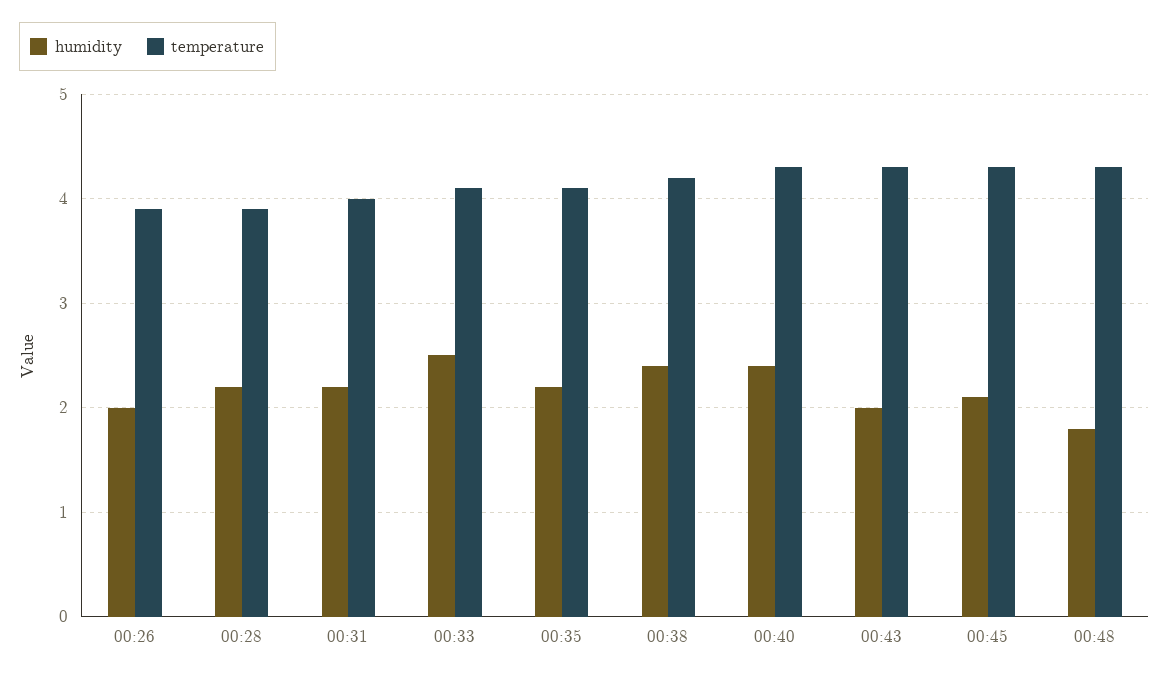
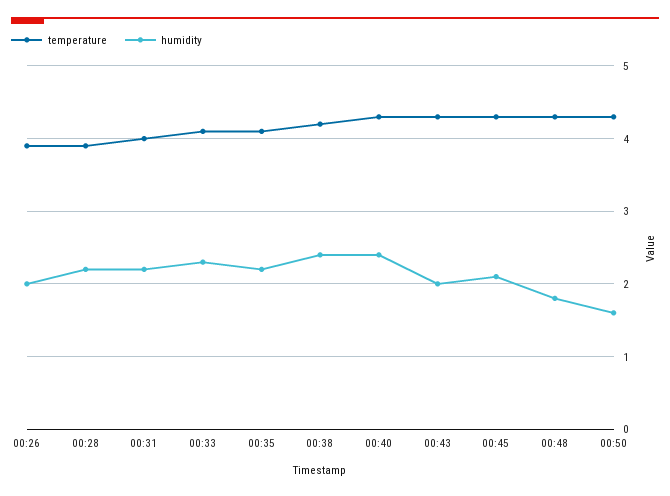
humidity, 00:33: 2.5 -> 2.3
temperature, 00:50: none -> 4.3
humidity, 00:50: none -> 1.6

